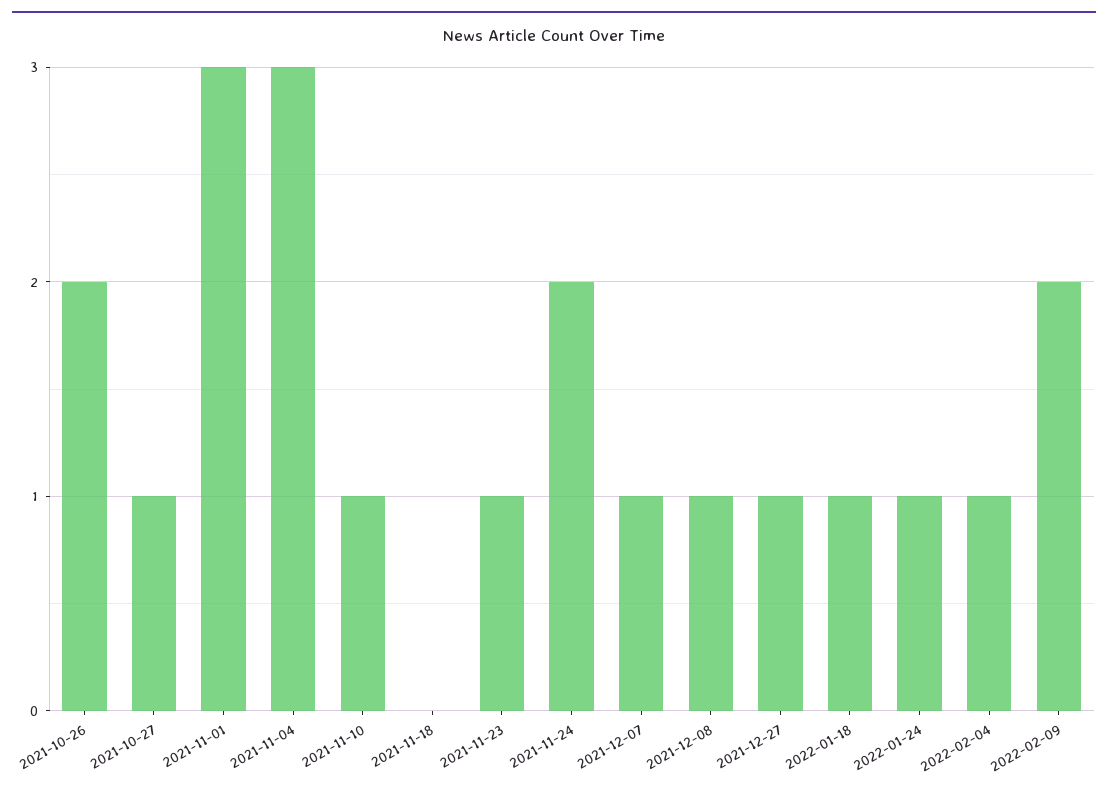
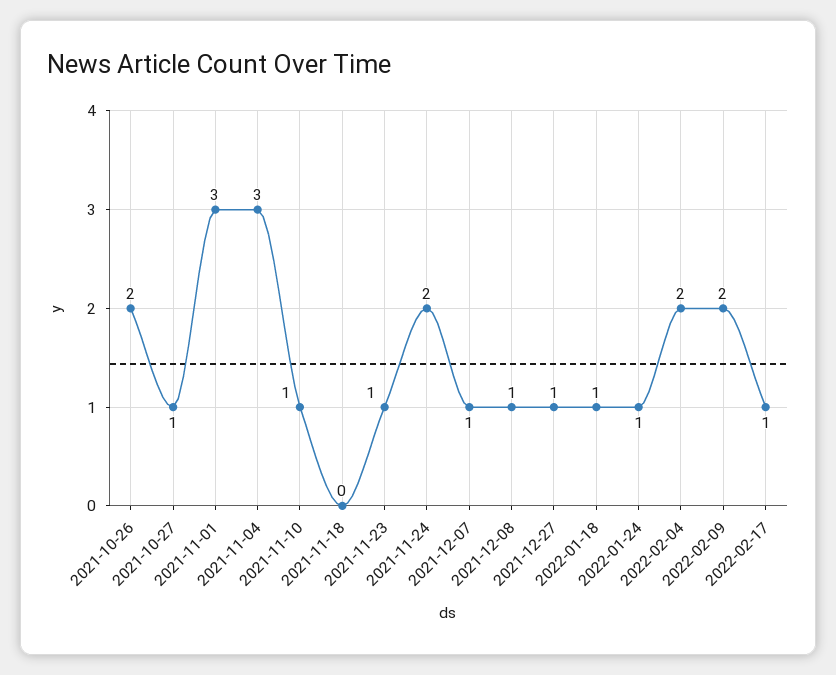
2022-02-04: 1 -> 2
2022-02-17: none -> 1

